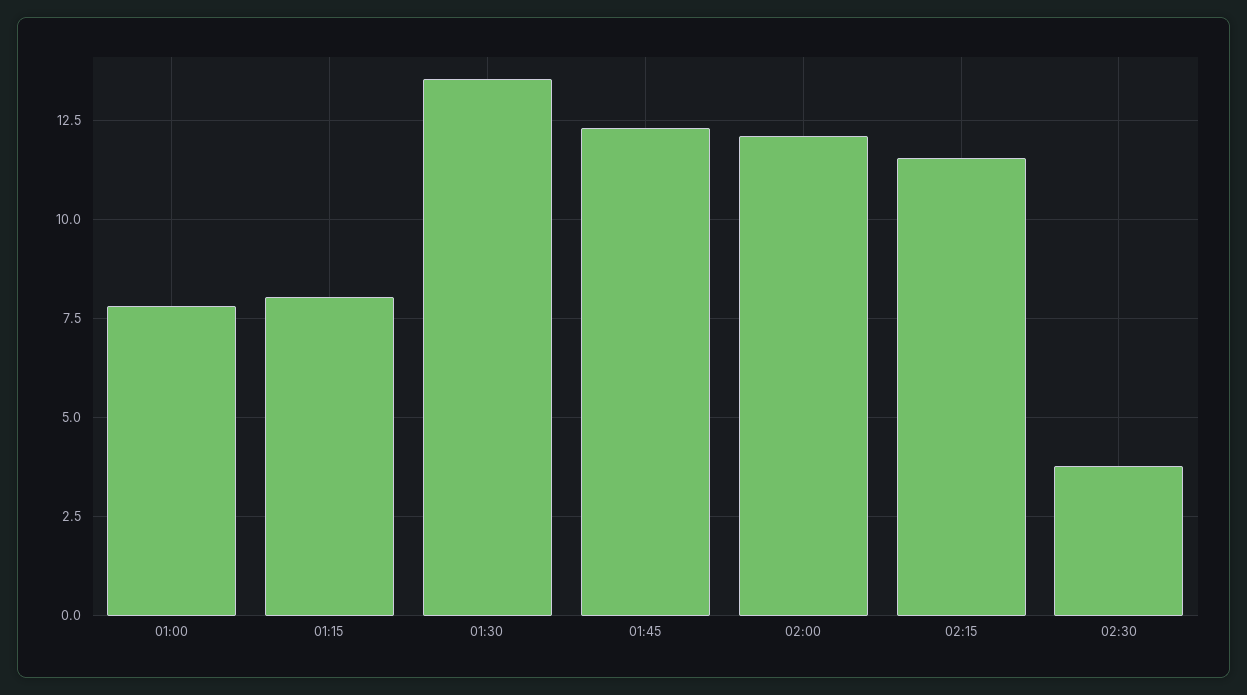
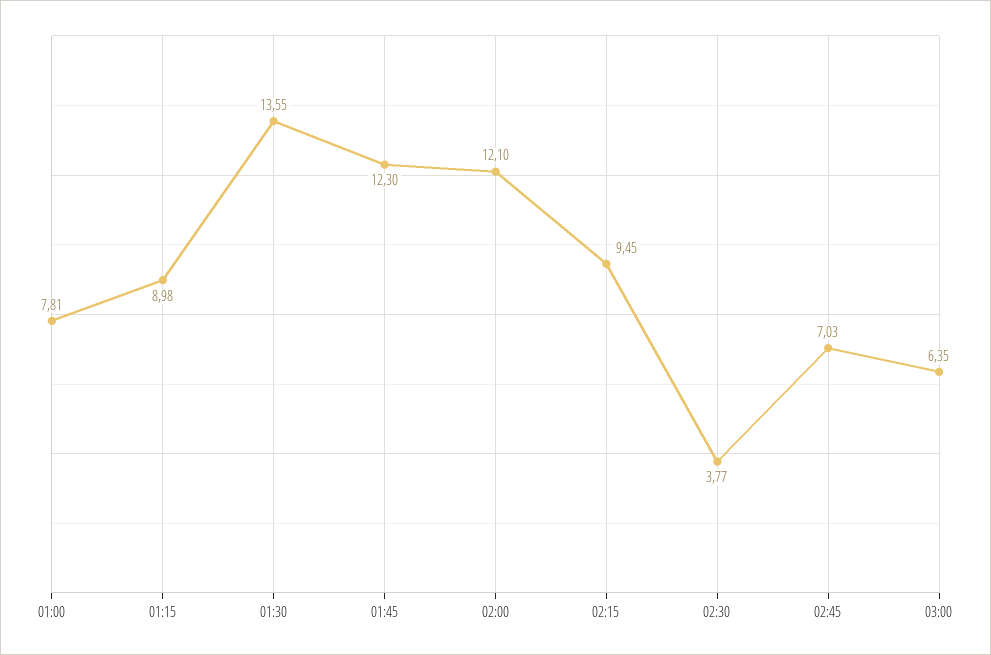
01:15: 8 -> 8.98
02:15: 11.5 -> 9.45
02:45: none -> 7.03
03:00: none -> 6.35

